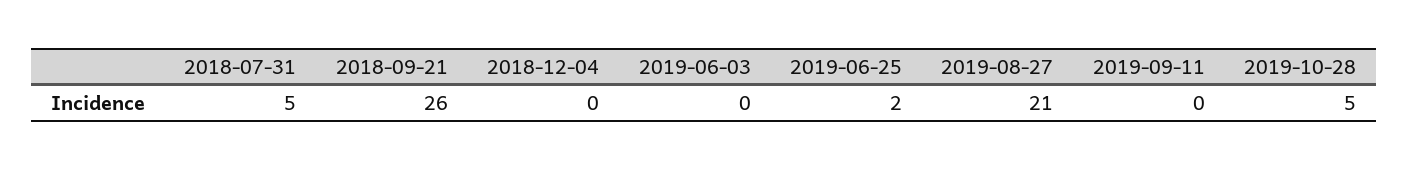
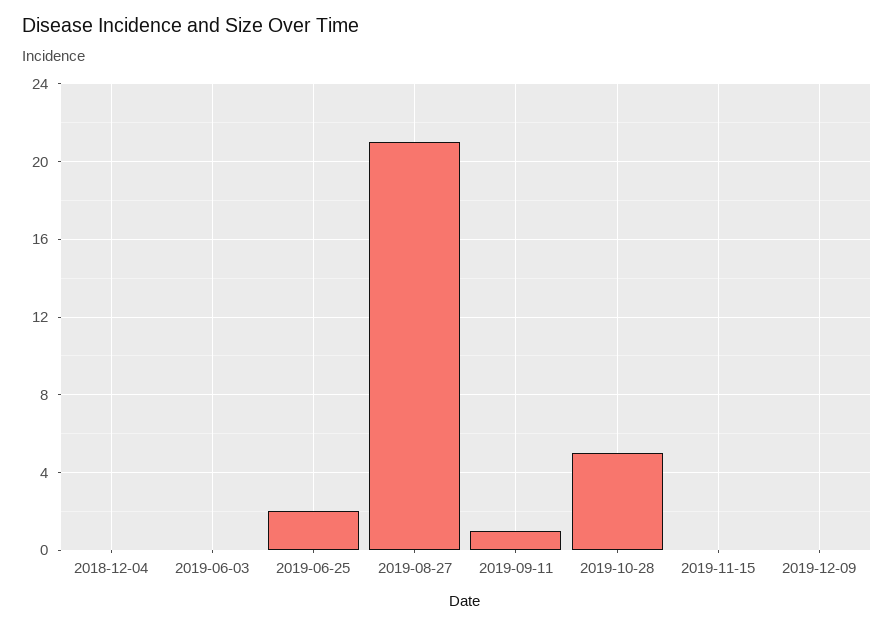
2018-07-31: 5 -> none
2018-09-21: 26 -> none
2019-09-11: 0 -> 1
2019-11-15: none -> 0
2019-12-09: none -> 0

